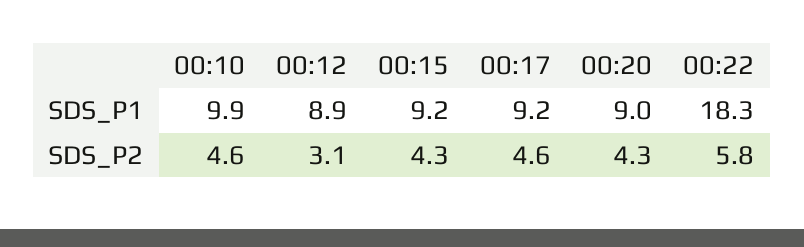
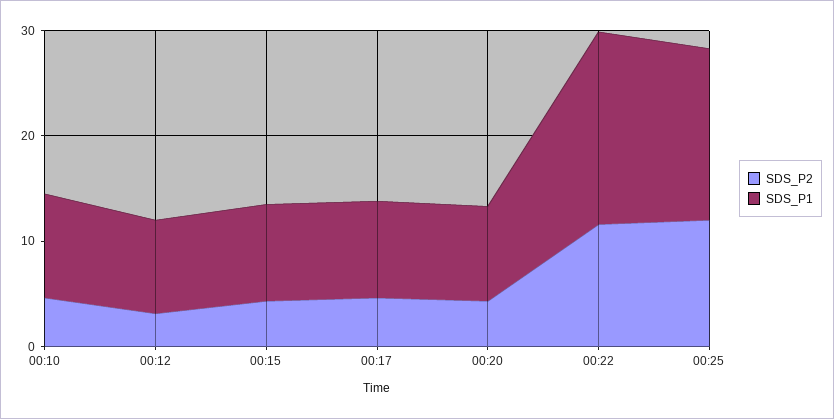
SDS_P2, 00:22: 5.8 -> 12
SDS_P2, 00:25: none -> 12
SDS_P1, 00:25: none -> 16

